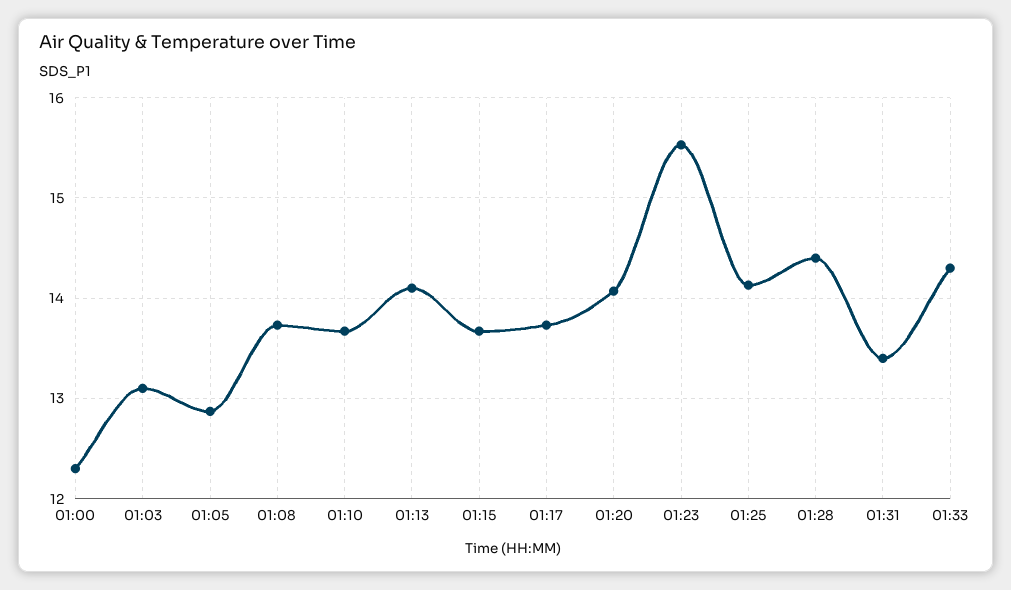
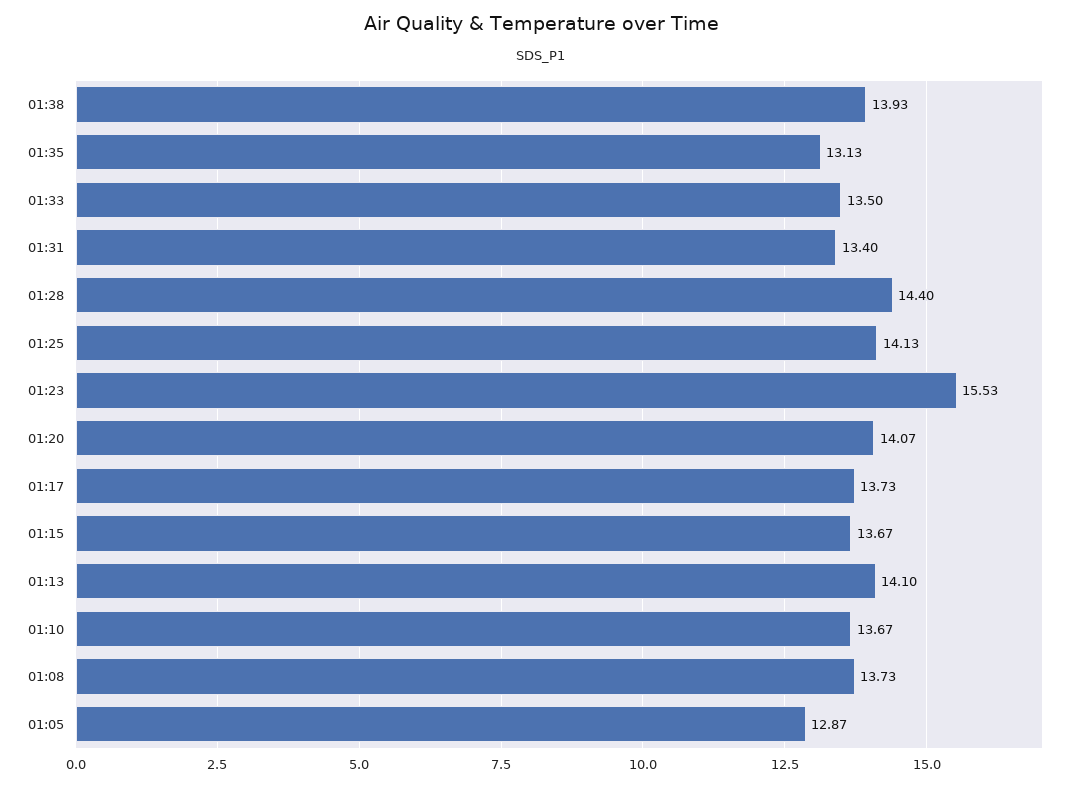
01:00: 12.3 -> none
01:03: 13.1 -> none
01:33: 14.3 -> 13.5
01:38: none -> 13.93
01:35: none -> 13.13

